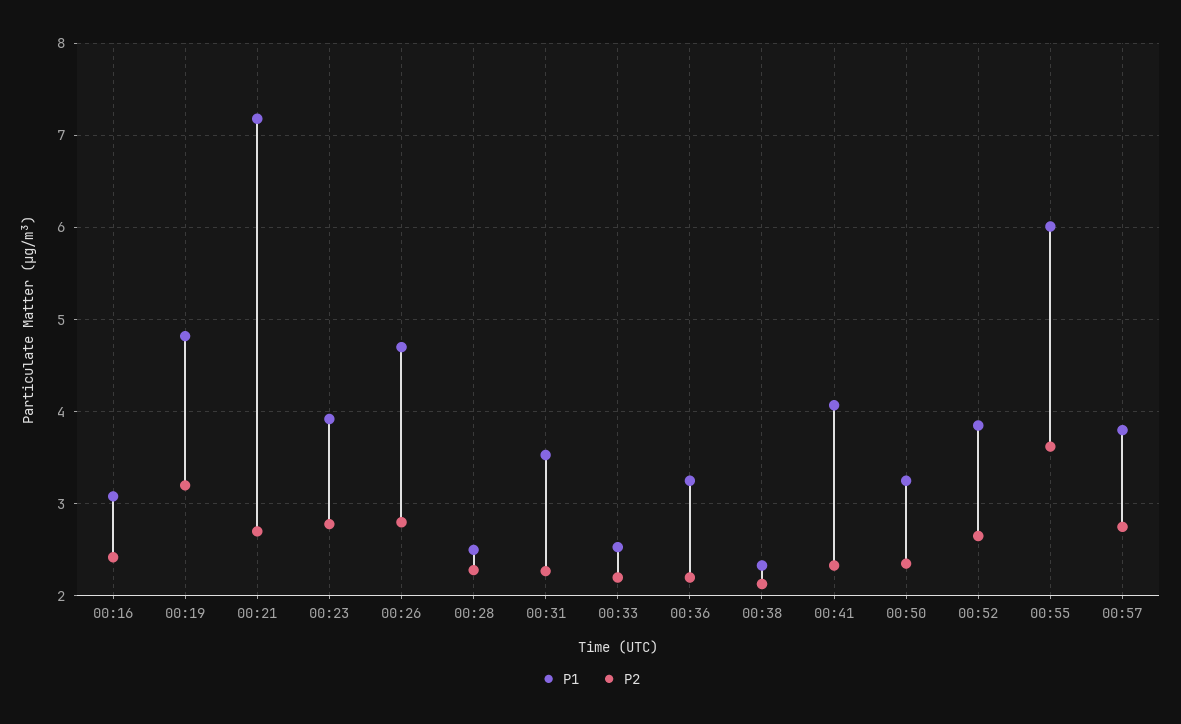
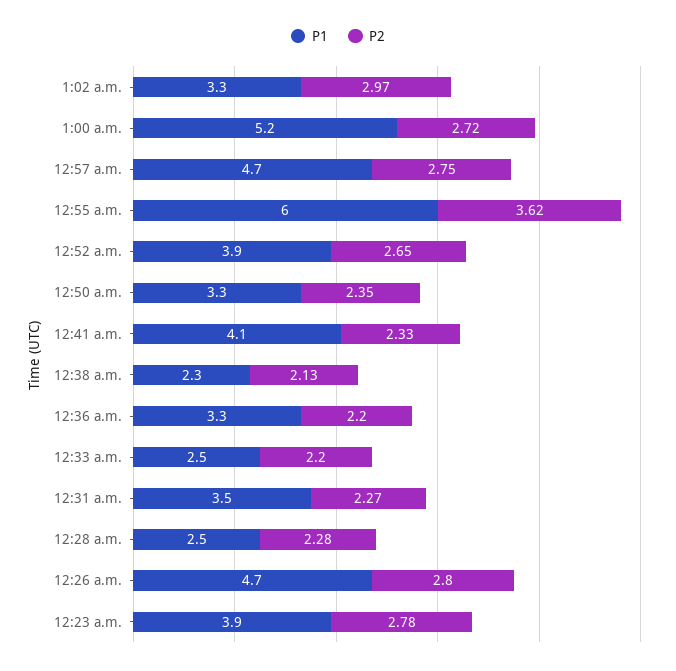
P1, 00:16: 3.1 -> none
P2, 00:16: 2.4 -> none
P1, 00:19: 4.8 -> none
P2, 00:19: 3.2 -> none
P1, 00:21: 7.2 -> none
P2, 00:21: 2.7 -> none
P1, 00:57: 3.8 -> 4.7
P1, 1:02 a.m.: none -> 3.3
P2, 1:02 a.m.: none -> 2.97
P1, 1:00 a.m.: none -> 5.2
P2, 1:00 a.m.: none -> 2.72

